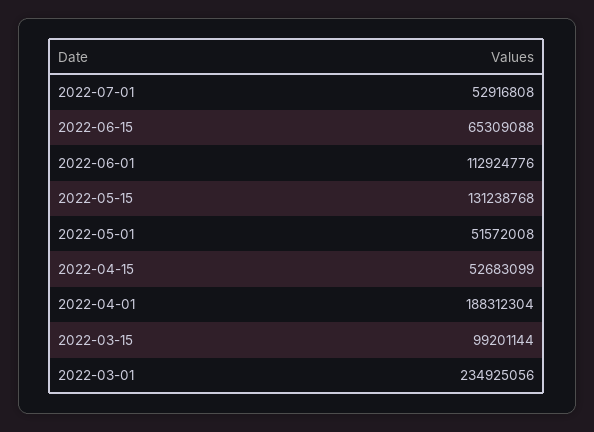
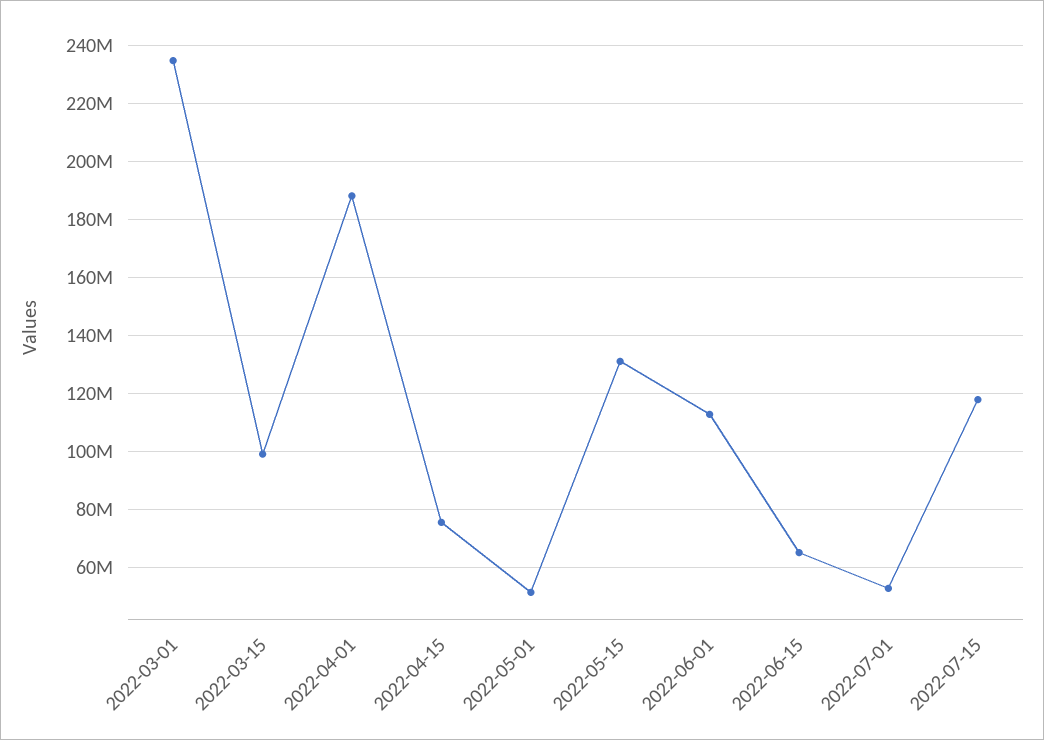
2022-04-15: 52683099 -> 75000000
2022-07-15: none -> 117500000

